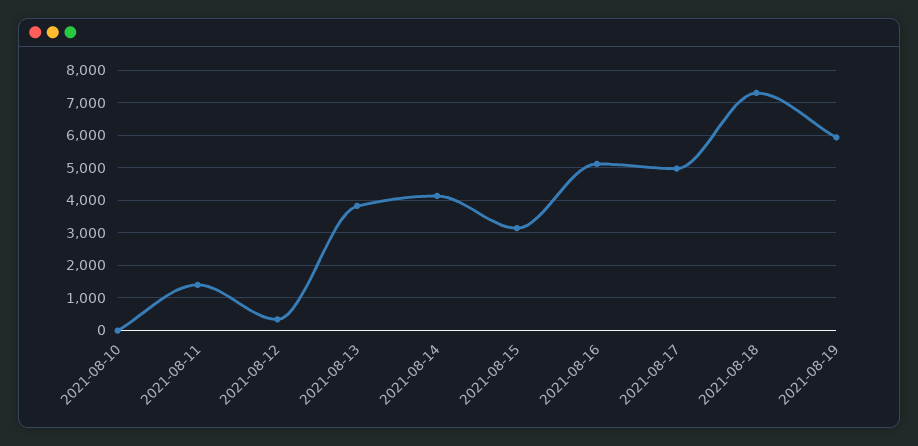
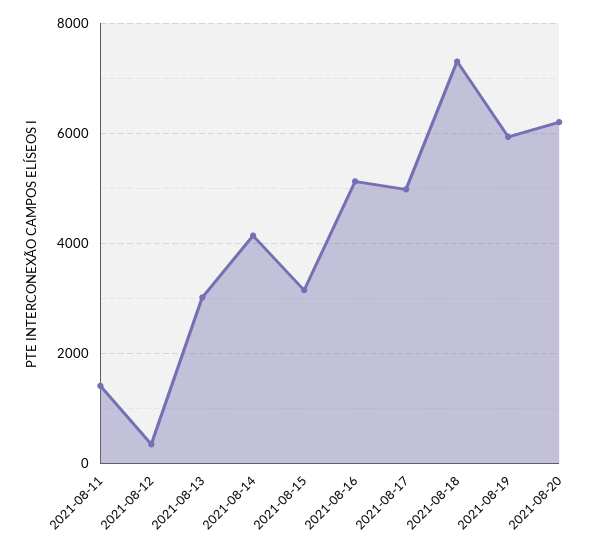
2021-08-10: 0 -> none
2021-08-13: 3800 -> 3000
2021-08-20: none -> 6200

